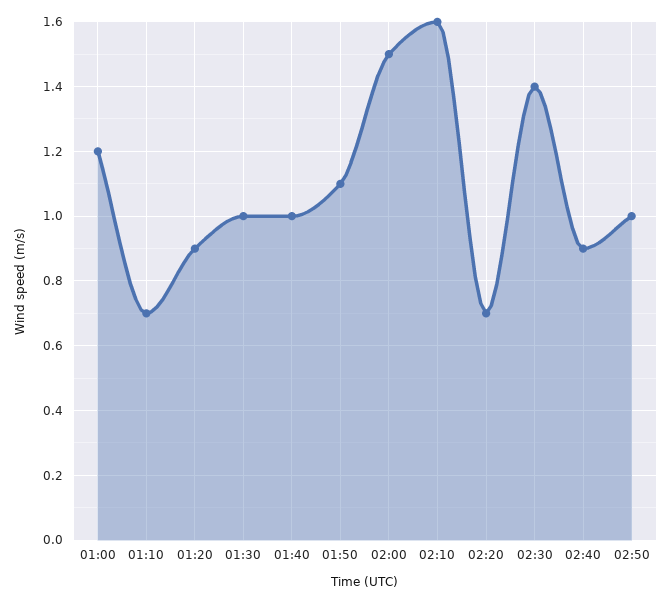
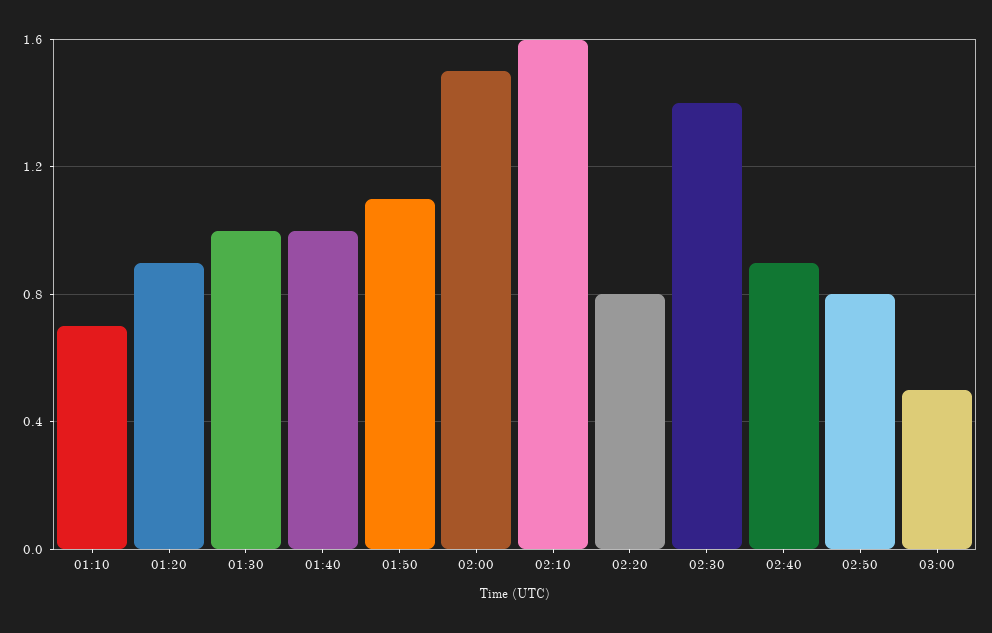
01:00: 1.2 -> none
02:20: 0.7 -> 0.8
02:50: 1 -> 0.8
03:00: none -> 0.5

